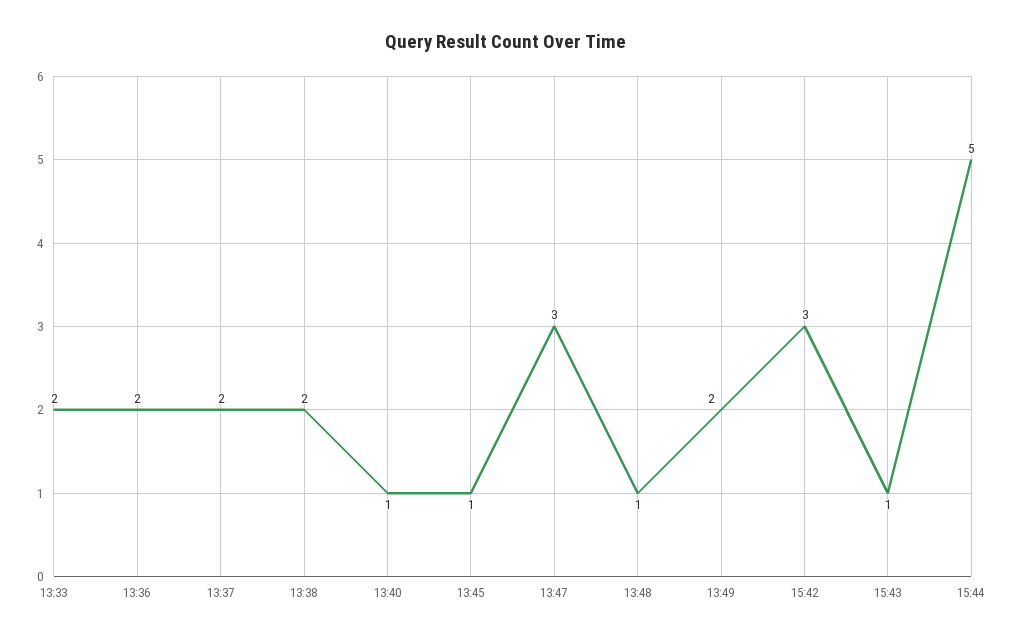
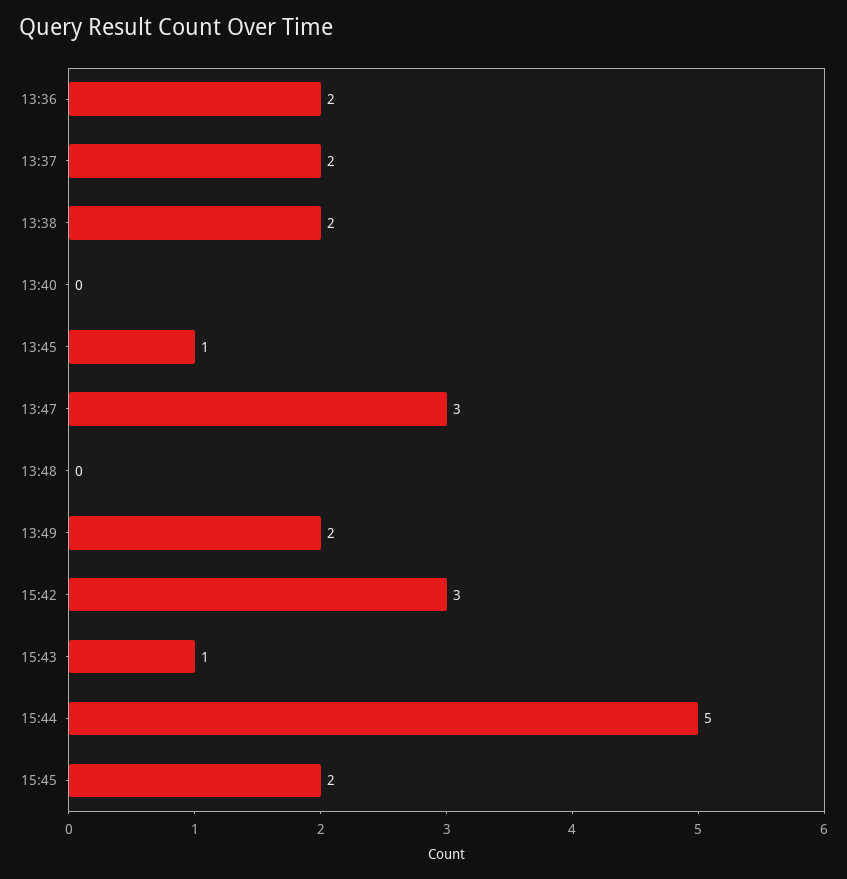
13:33: 2 -> none
13:40: 1 -> 0
13:48: 1 -> 0
15:45: none -> 2

